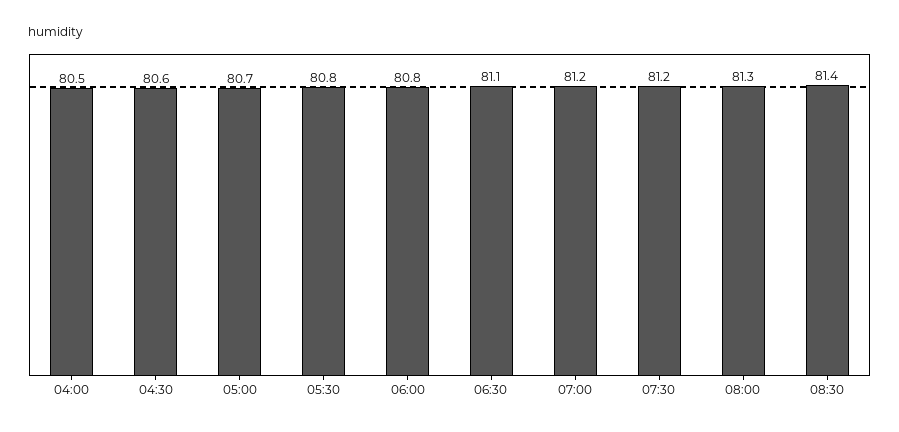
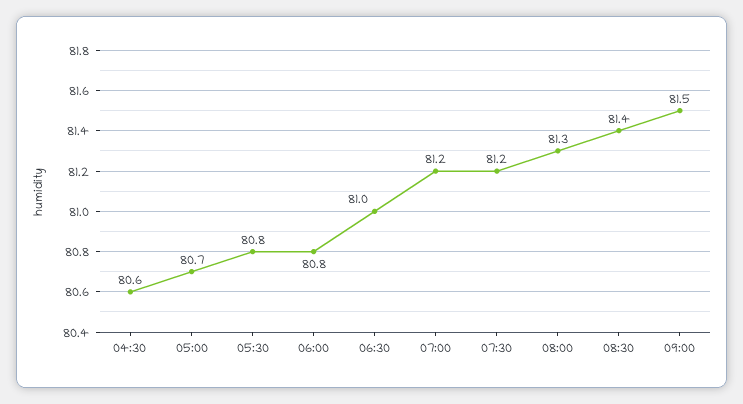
04:00: 80.5 -> none
06:30: 81.1 -> 81
09:00: none -> 81.5

